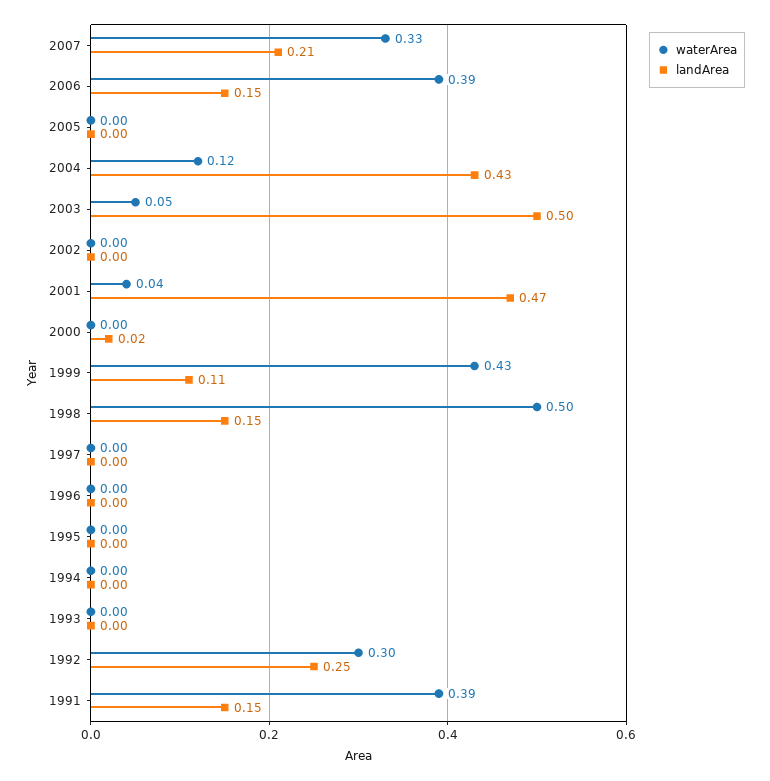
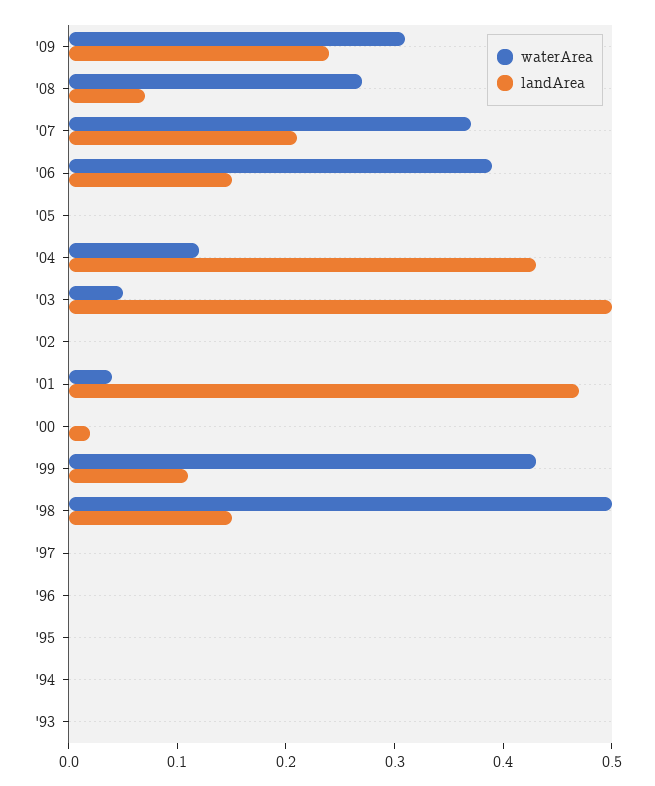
waterArea, 2007: 0.33 -> 0.37
waterArea, 1992: 0.3 -> none
landArea, 1992: 0.25 -> none
waterArea, 1991: 0.39 -> none
landArea, 1991: 0.15 -> none
waterArea, '09: none -> 0.31
landArea, '09: none -> 0.24
waterArea, '08: none -> 0.27
landArea, '08: none -> 0.07

